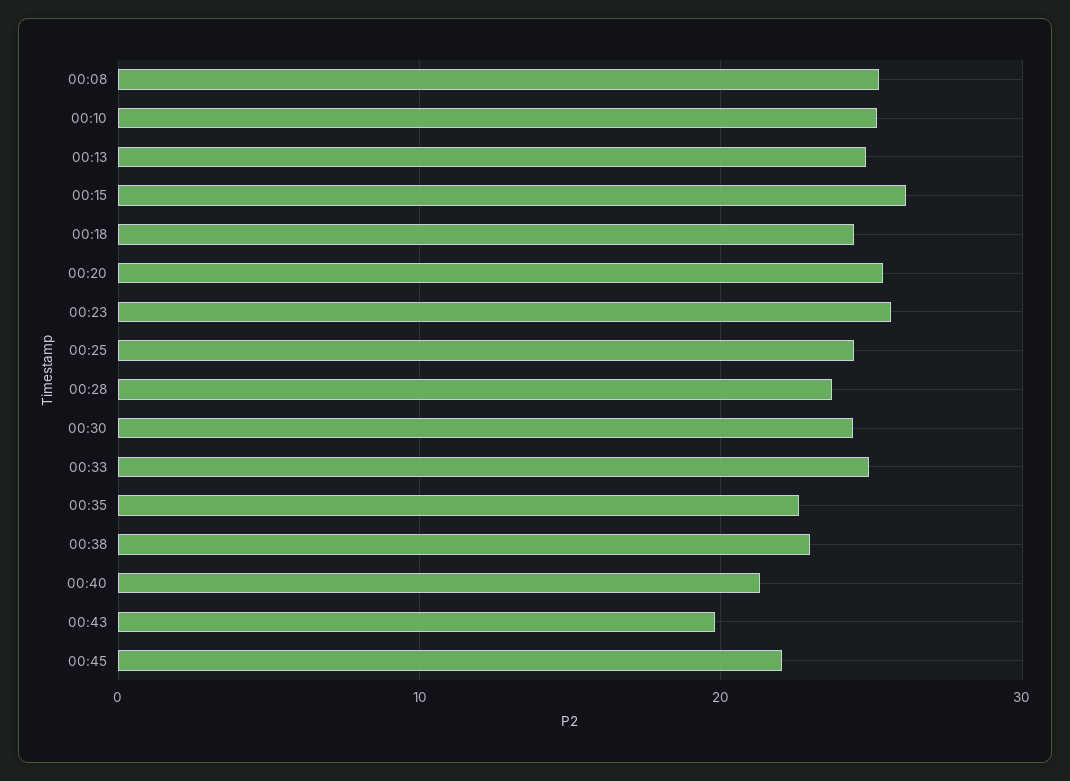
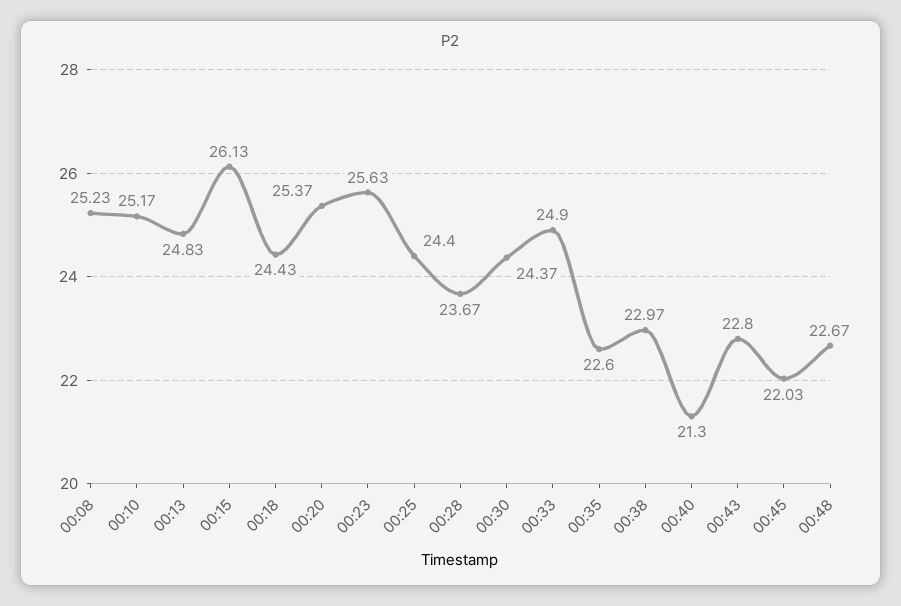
00:43: 20 -> 22.8
00:48: none -> 22.67

